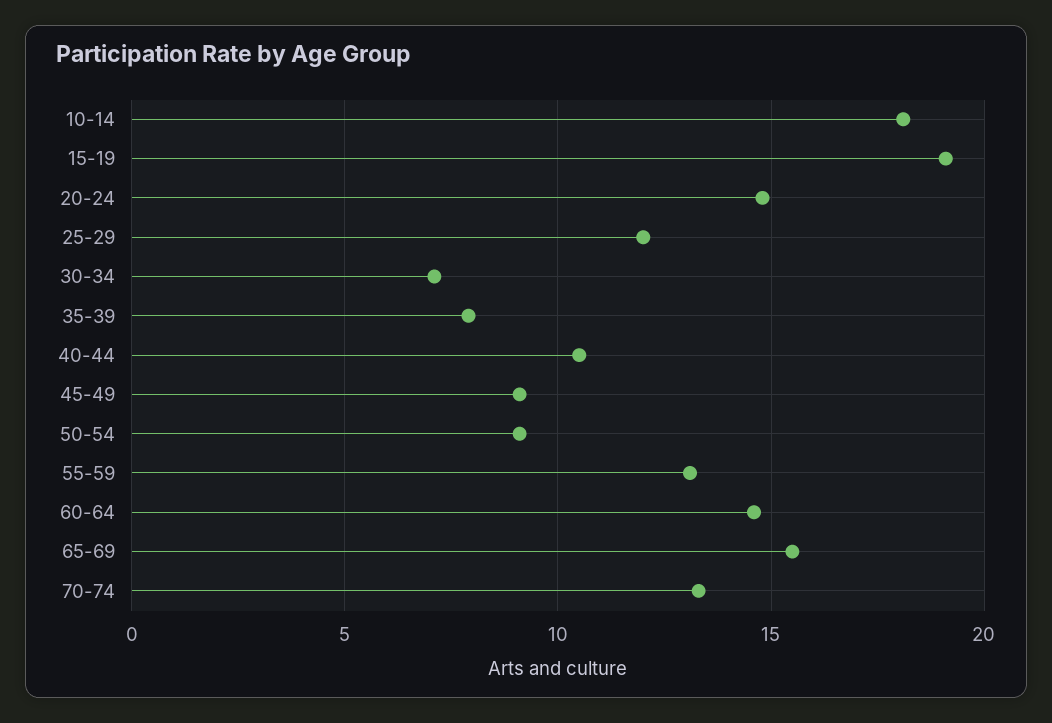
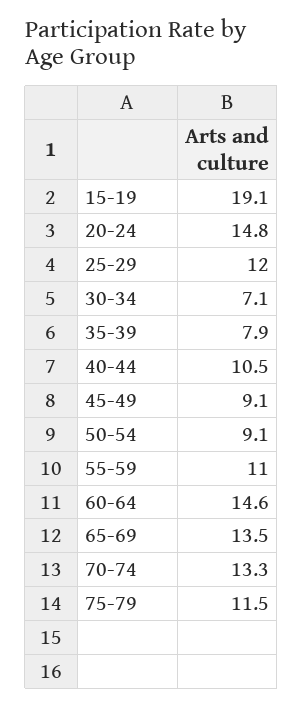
10-14: 18 -> none
55-59: 13 -> 11
65-69: 15.5 -> 13.5
75-79: none -> 11.5

